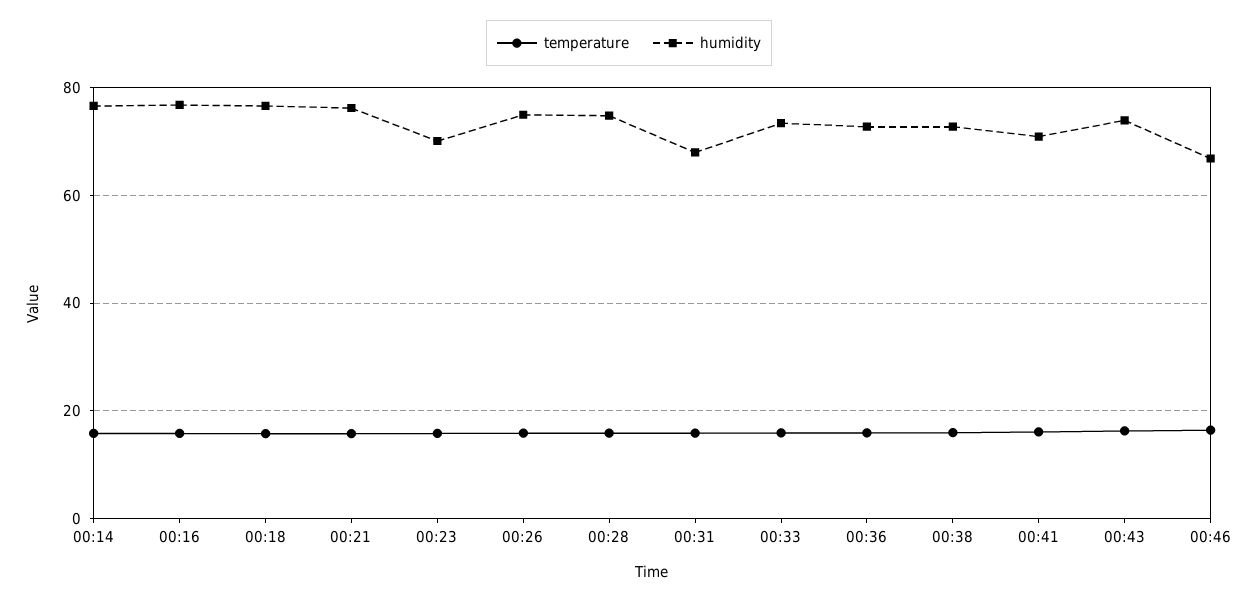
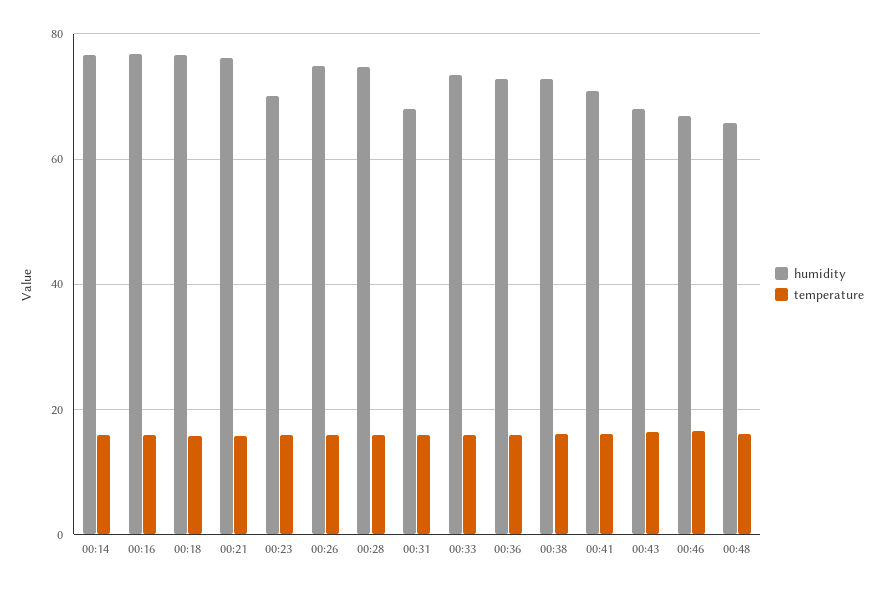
humidity, 00:43: 74 -> 68
humidity, 00:48: none -> 66
temperature, 00:48: none -> 16

